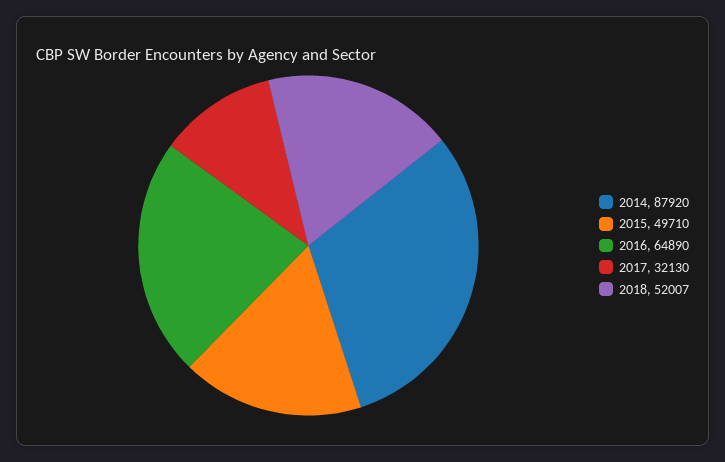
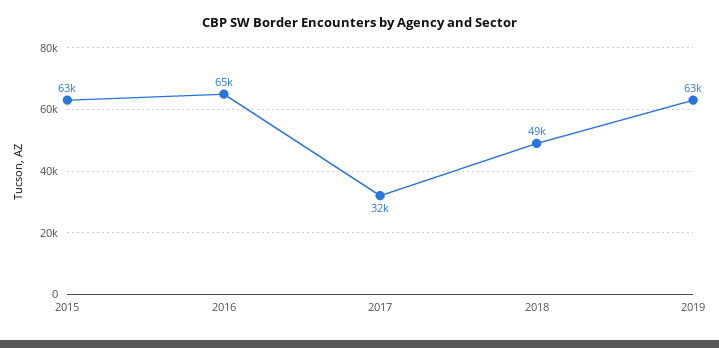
2014: 87920 -> none
2015: 49710 -> 63000
2018: 52007 -> 49000
2019: none -> 63000

